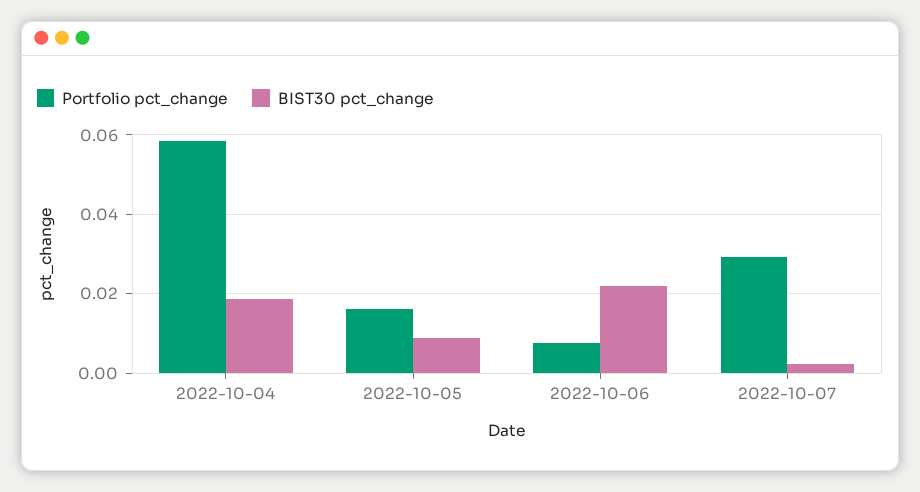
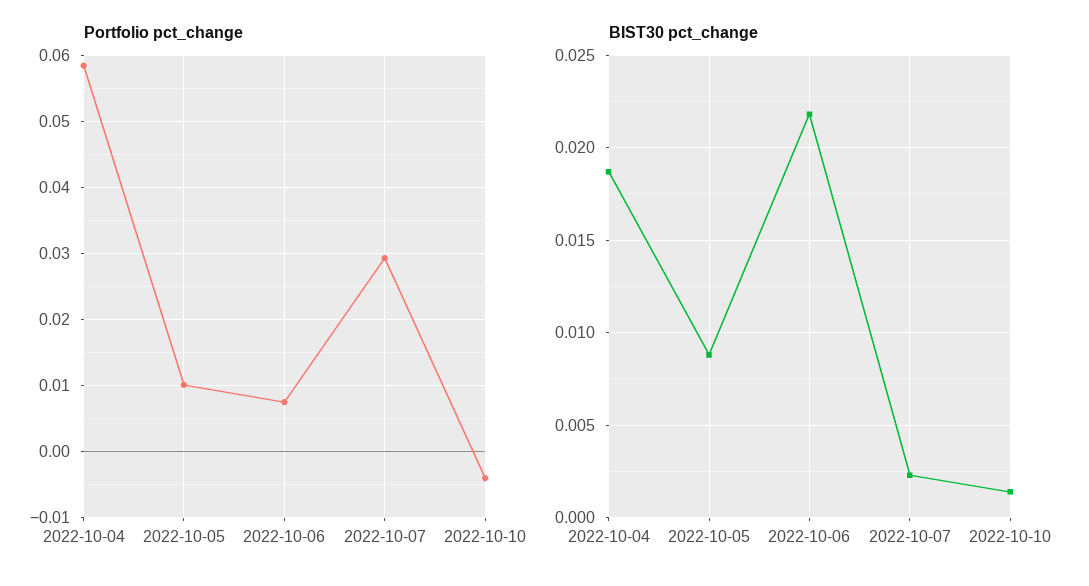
Portfolio pct_change, 2022-10-05: 0.016 -> 0.01
Portfolio pct_change, 2022-10-10: none -> -0.004
BIST30 pct_change, 2022-10-10: none -> 0.0015

